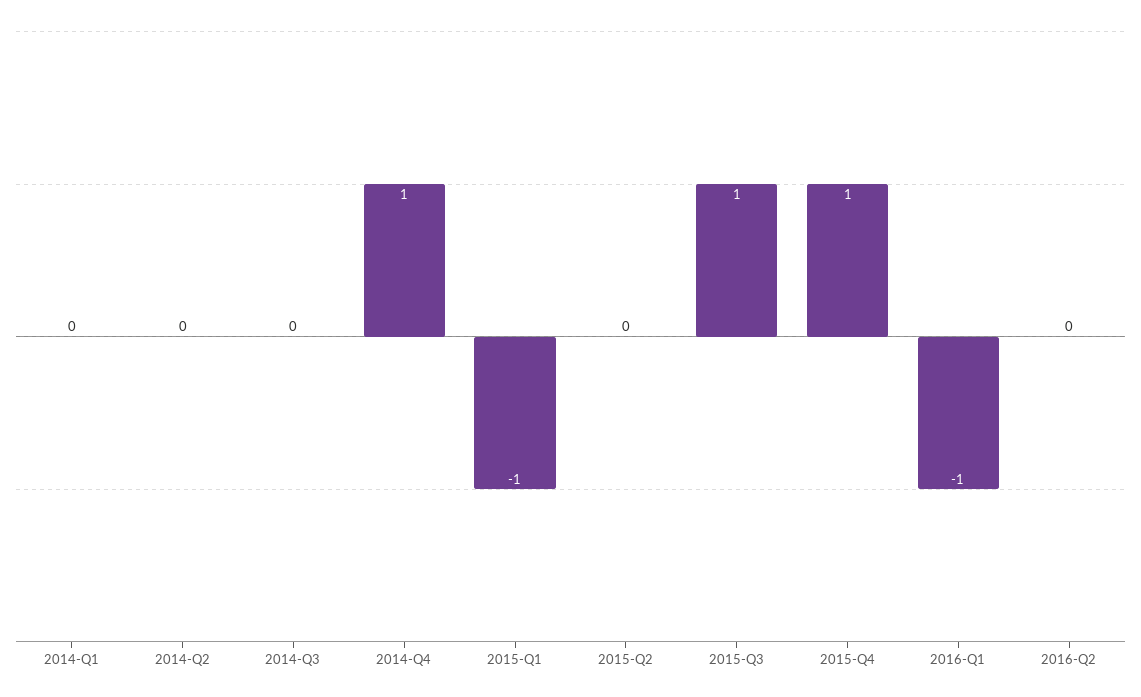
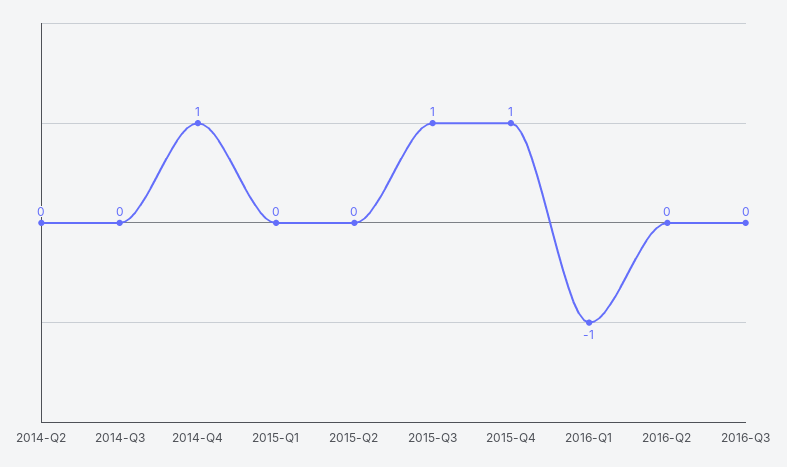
2014-Q1: 0 -> none
2015-Q1: -1 -> 0
2016-Q3: none -> 0

